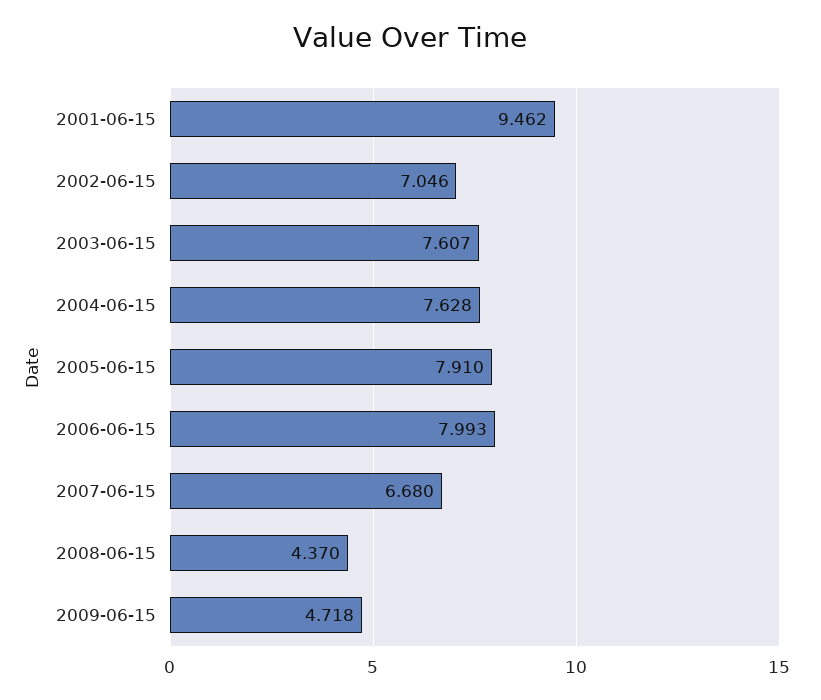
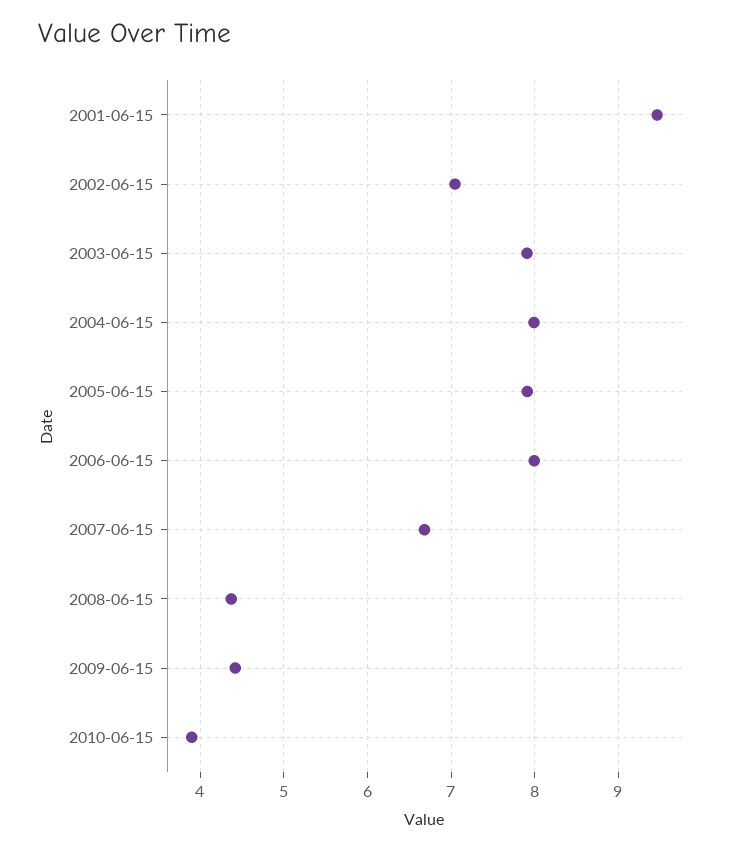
2003-06-15: 7.607 -> 7.9
2004-06-15: 7.628 -> 8
2009-06-15: 4.718 -> 4.4
2010-06-15: none -> 3.9

